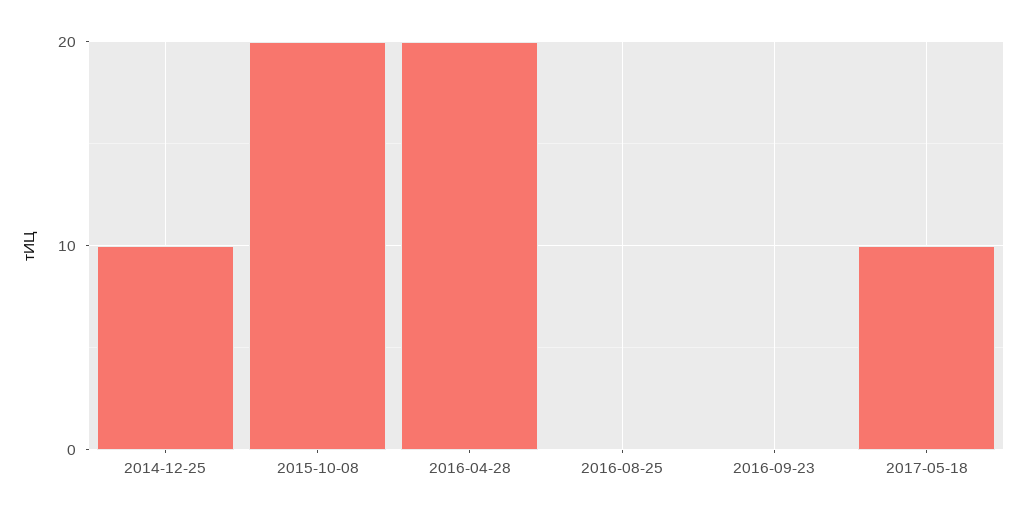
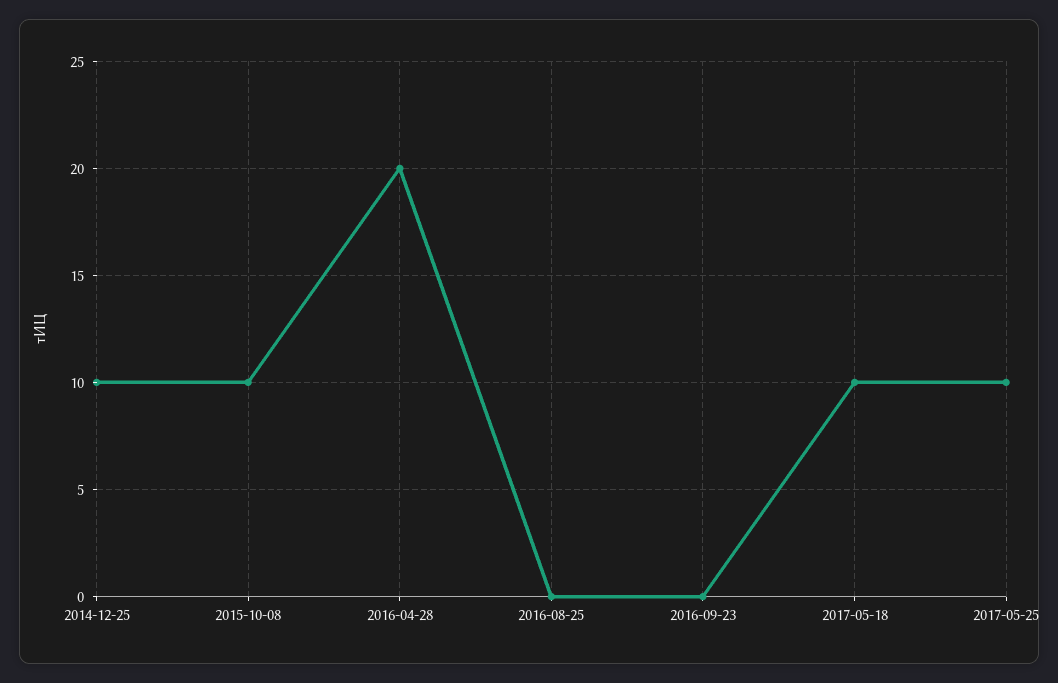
2015-10-08: 20 -> 10
2017-05-25: none -> 10

